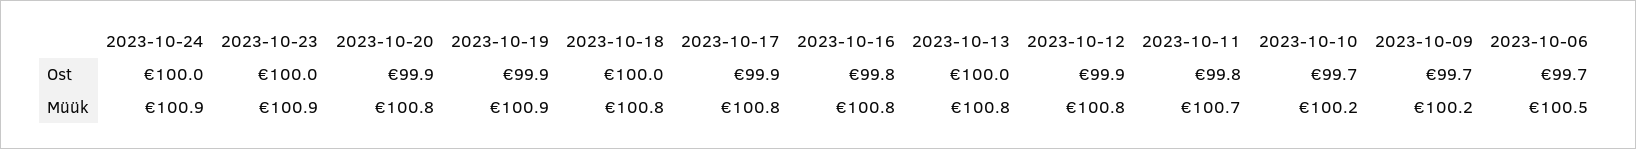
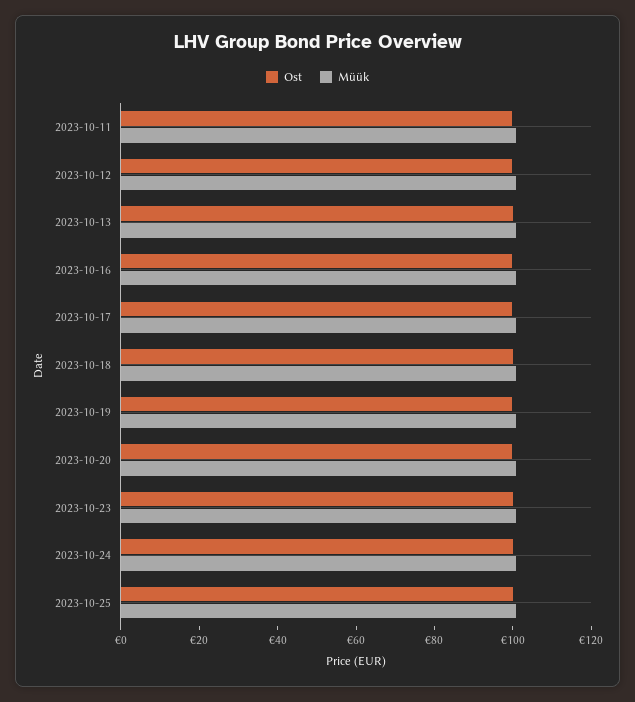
Ost, 2023-10-10: 99.7 -> none
Ost, 2023-10-09: 99.7 -> none
Ost, 2023-10-06: 99.7 -> none
Müük, 2023-10-10: 100.2 -> none
Müük, 2023-10-09: 100.2 -> none
Müük, 2023-10-06: 100.5 -> none
Ost, 2023-10-25: none -> 100
Müük, 2023-10-25: none -> 100

